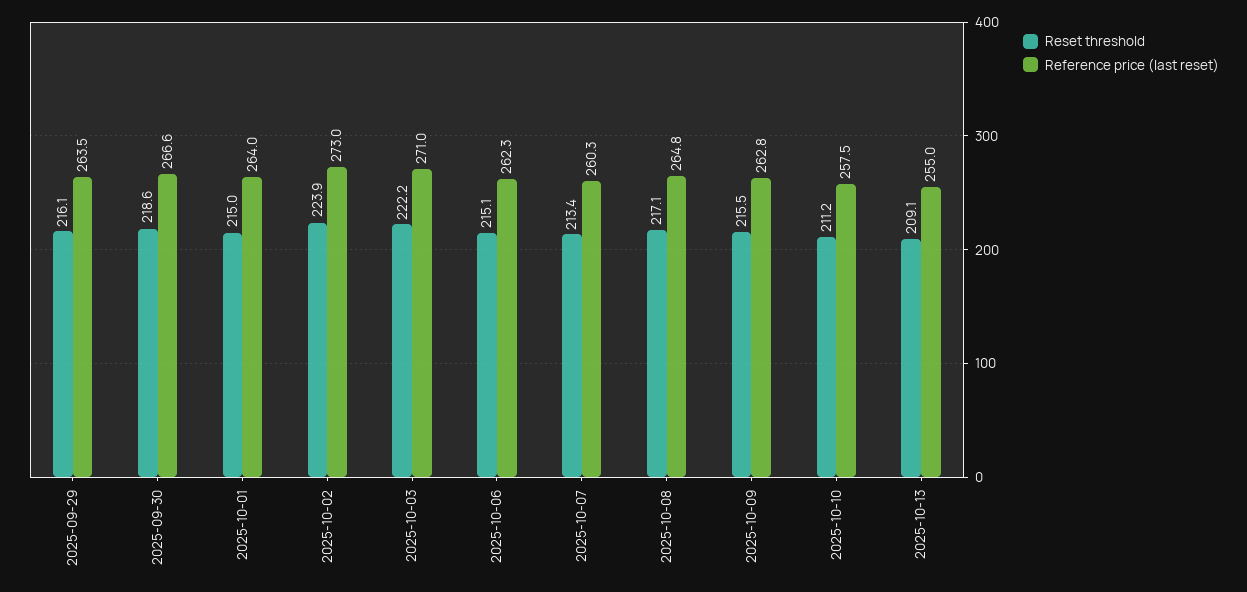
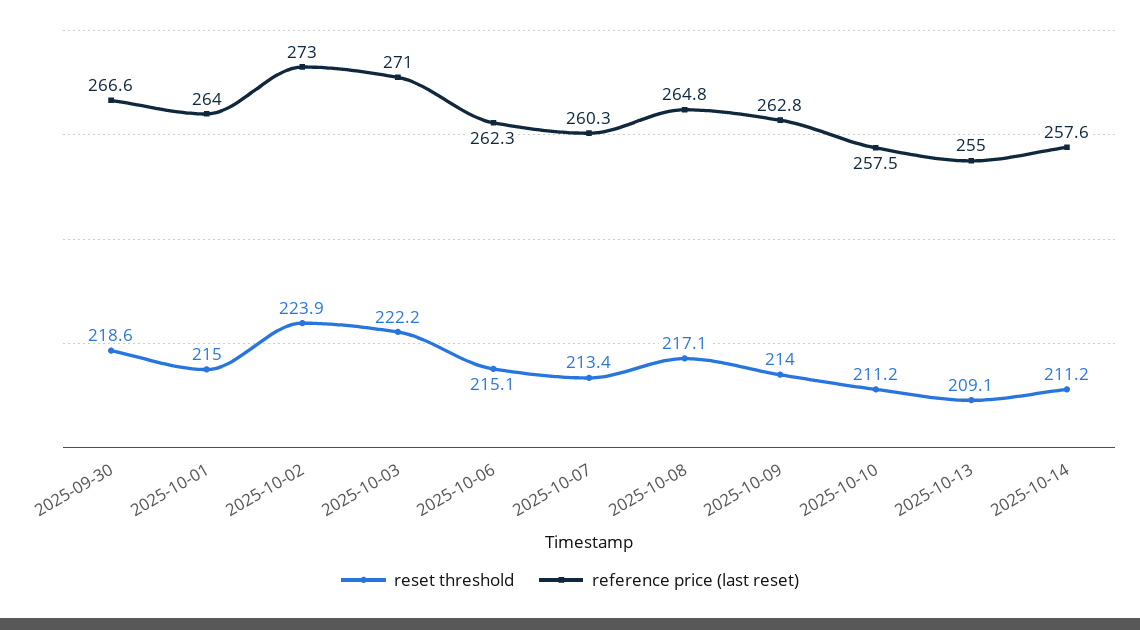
Reset threshold, 2025-09-29: 216.1 -> none
Reference price (last reset), 2025-09-29: 263.5 -> none
Reset threshold, 2025-10-09: 215.5 -> 214
Reset threshold, 2025-10-14: none -> 211.2
Reference price (last reset), 2025-10-14: none -> 257.6

